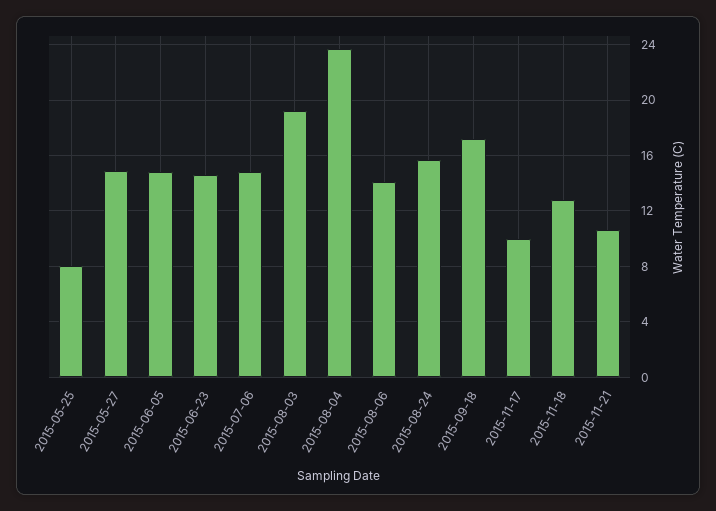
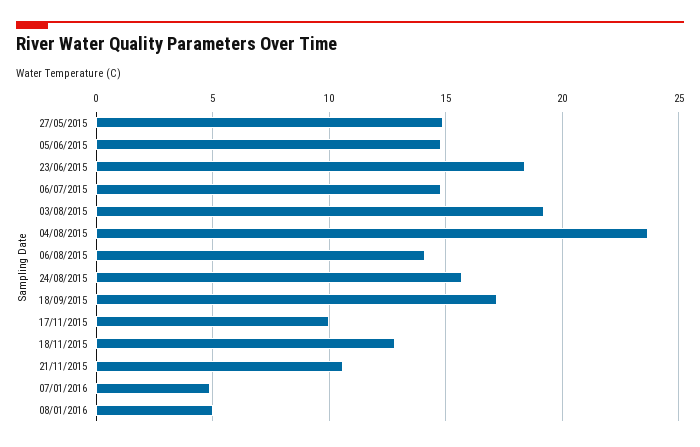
2015-05-25: 8 -> none
2015-06-23: 14.5 -> 18.5
07/01/2016: none -> 5
08/01/2016: none -> 5

